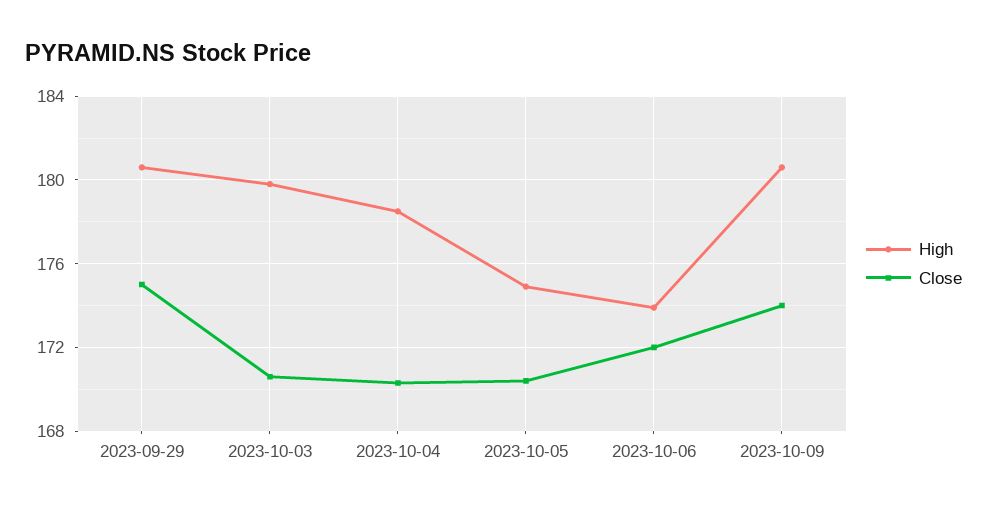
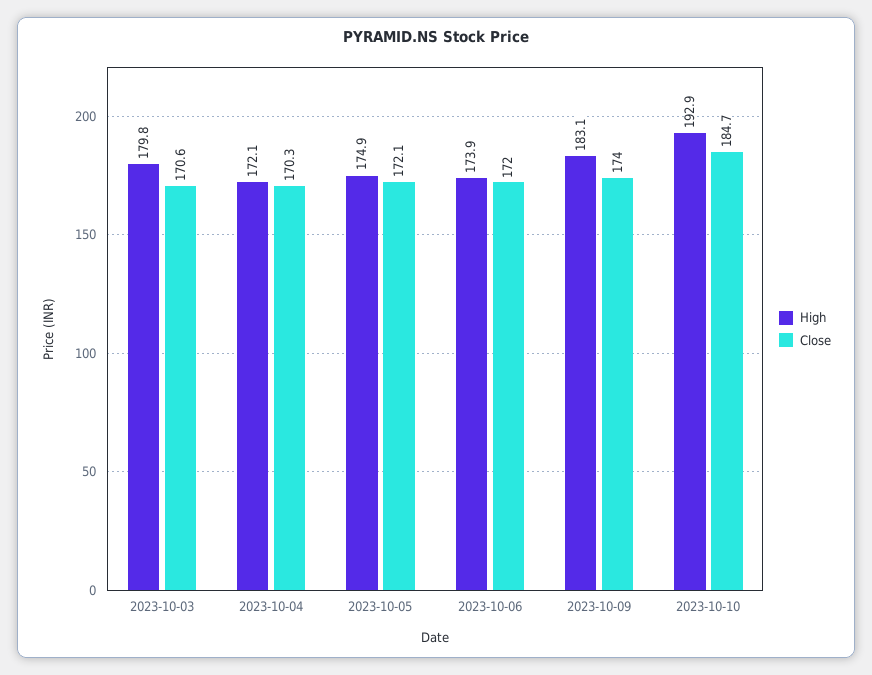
High, 2023-09-29: 180.5 -> none
Close, 2023-09-29: 175 -> none
High, 2023-10-04: 178.5 -> 172.1
Close, 2023-10-05: 170.5 -> 172.1
High, 2023-10-09: 180.5 -> 183.1
High, 2023-10-10: none -> 192.9
Close, 2023-10-10: none -> 184.7

